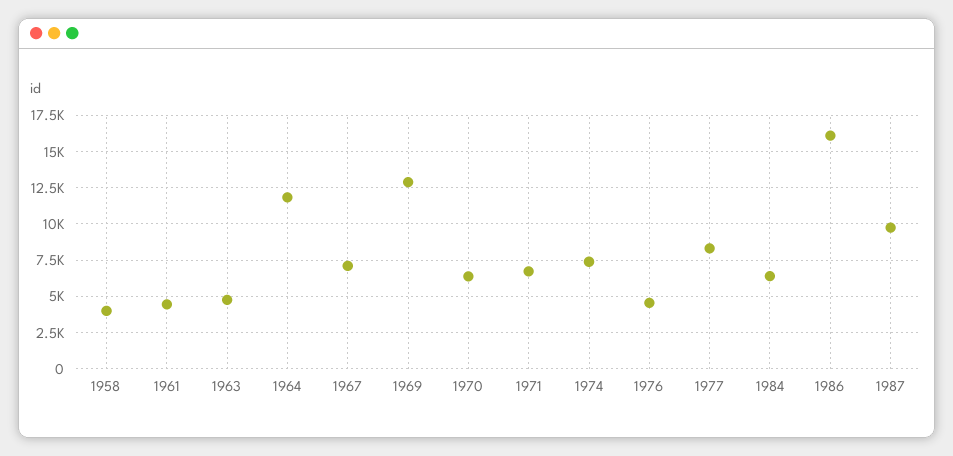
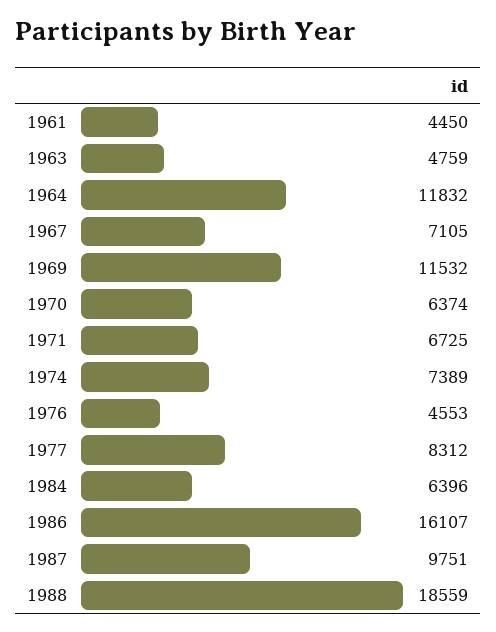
1958: 4000 -> none
1969: 13000 -> 11532
1988: none -> 18559

